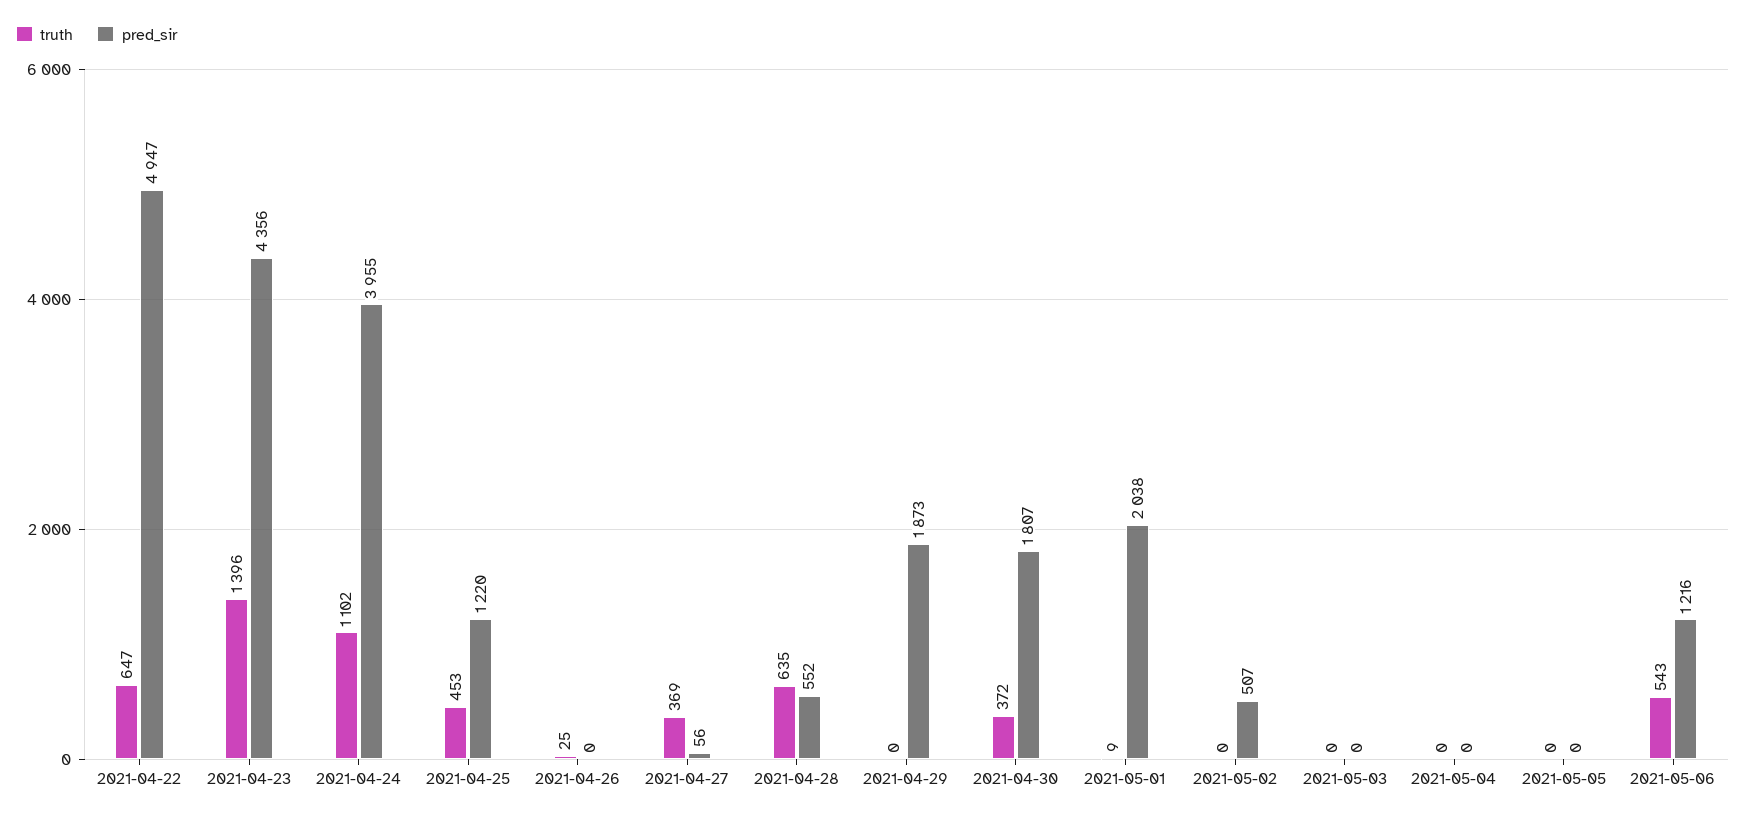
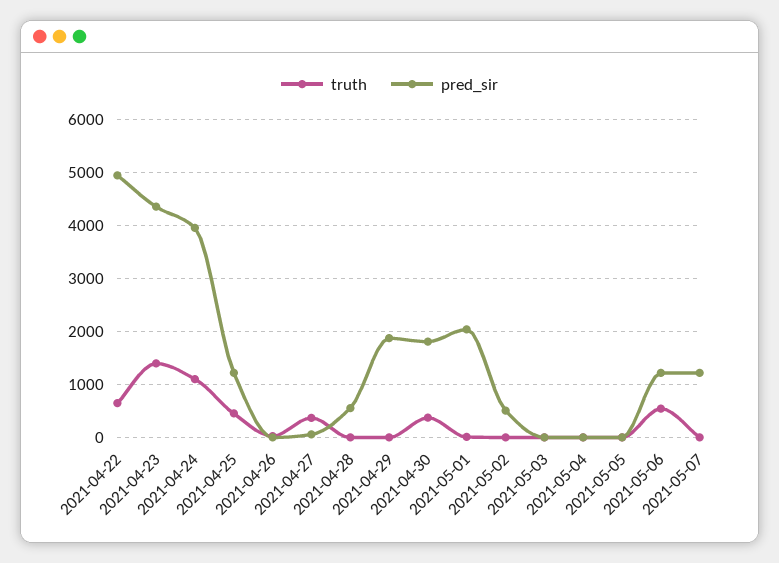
truth, 2021-04-28: 635 -> 0
truth, 2021-05-07: none -> 0
pred_sir, 2021-05-07: none -> 1200

